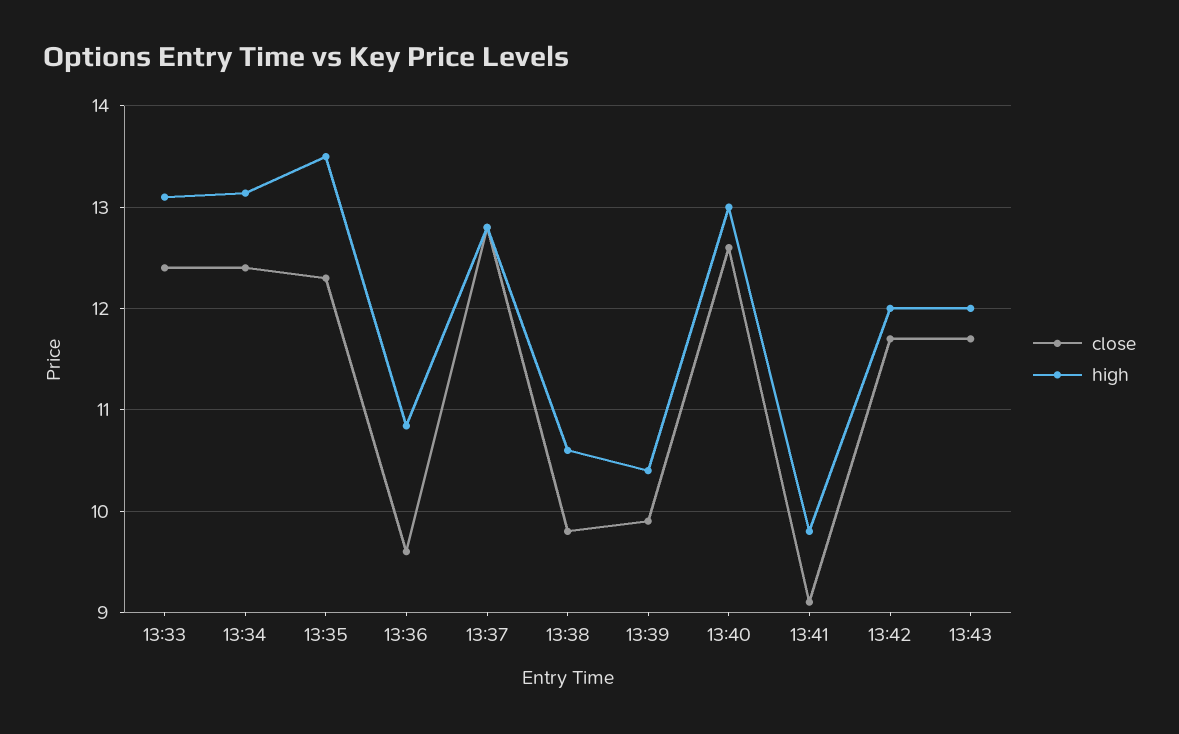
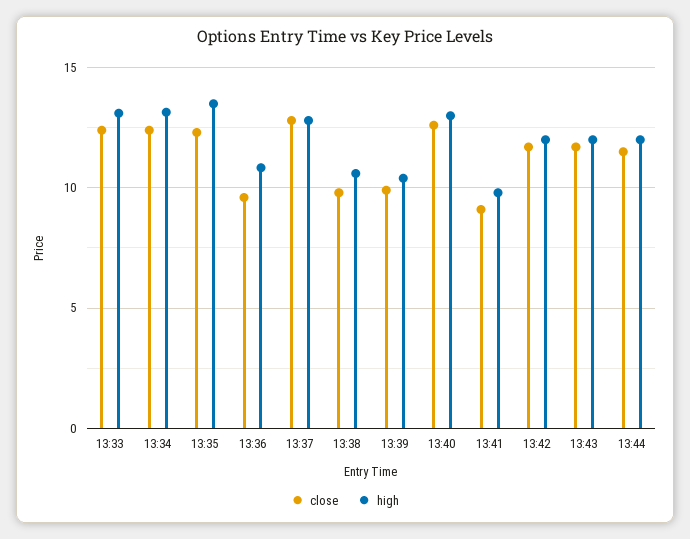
close, 13:44: none -> 11.5
high, 13:44: none -> 12

